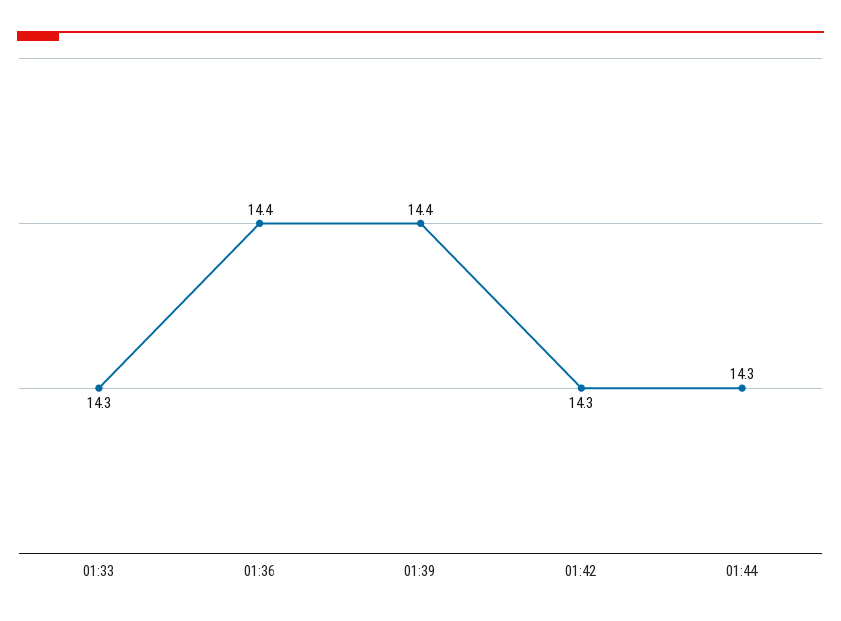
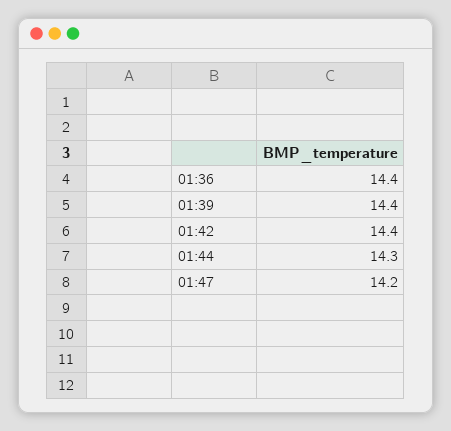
01:33: 14.3 -> none
01:42: 14.3 -> 14.4
01:47: none -> 14.2

